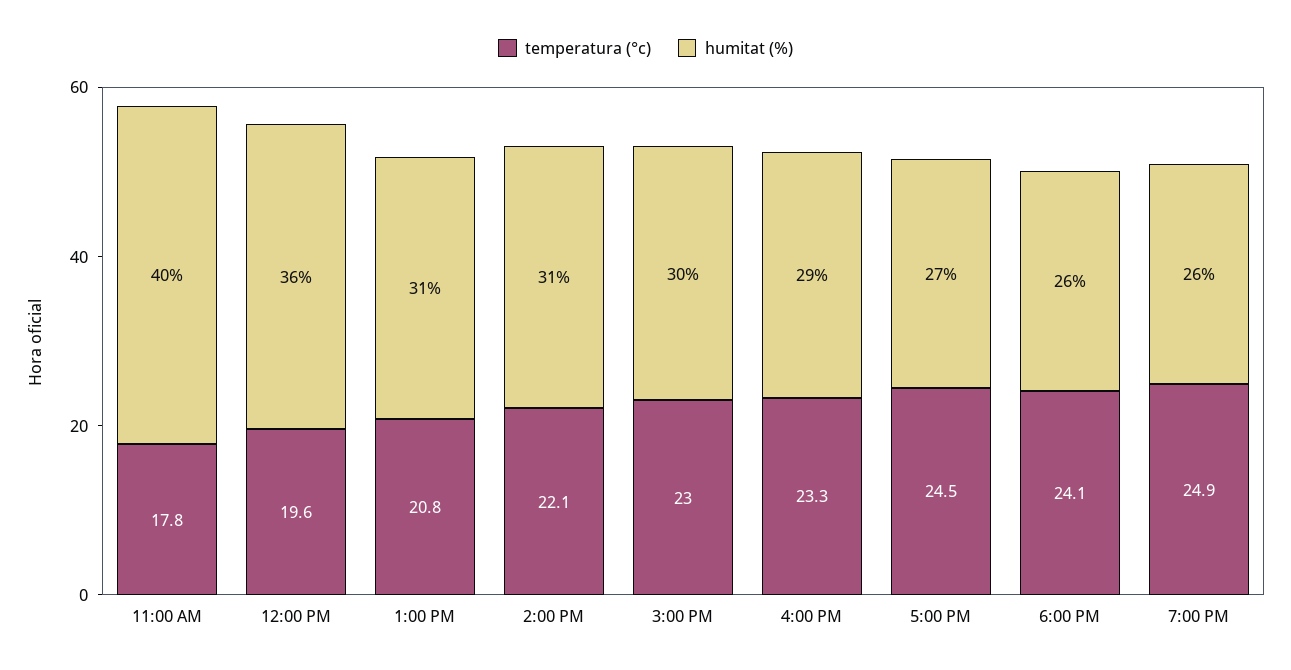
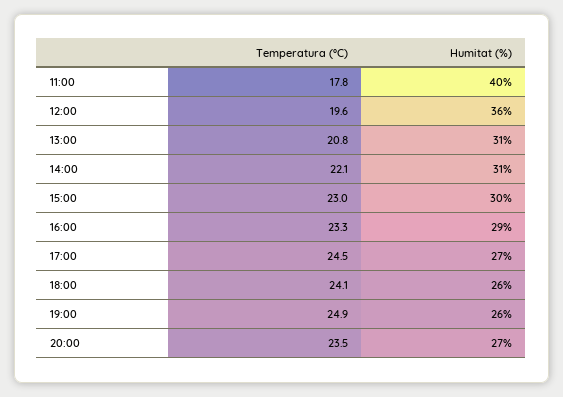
temperatura (°c), 20:00: none -> 23.5
humitat (%), 20:00: none -> 27

